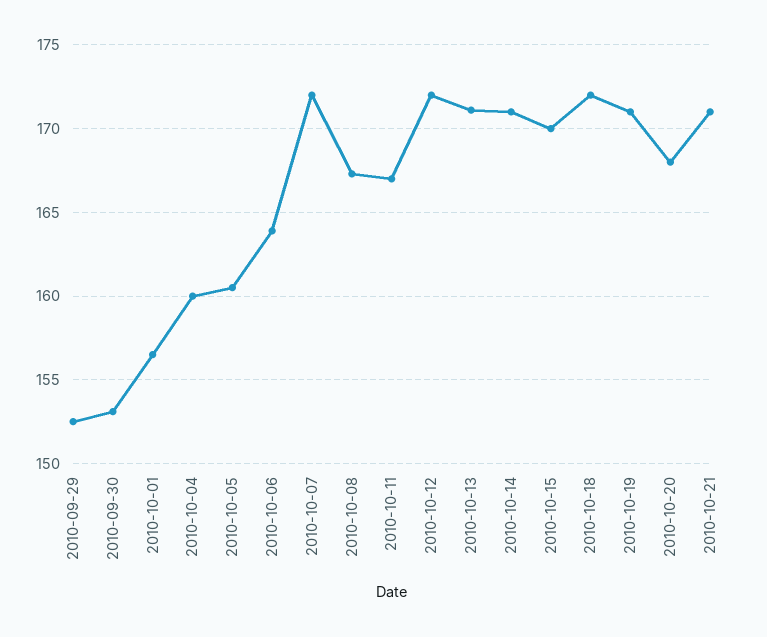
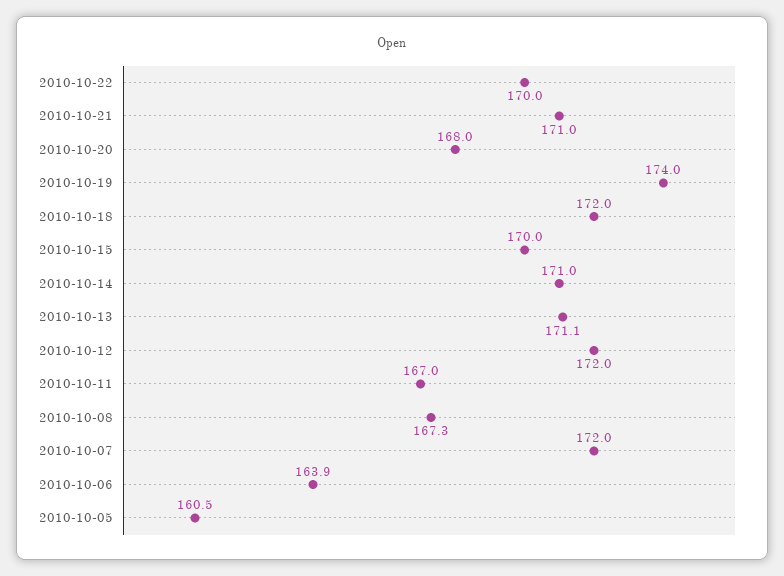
2010-09-29: 152.5 -> none
2010-09-30: 153 -> none
2010-10-01: 156.5 -> none
2010-10-04: 160 -> none
2010-10-19: 171 -> 174
2010-10-22: none -> 170

